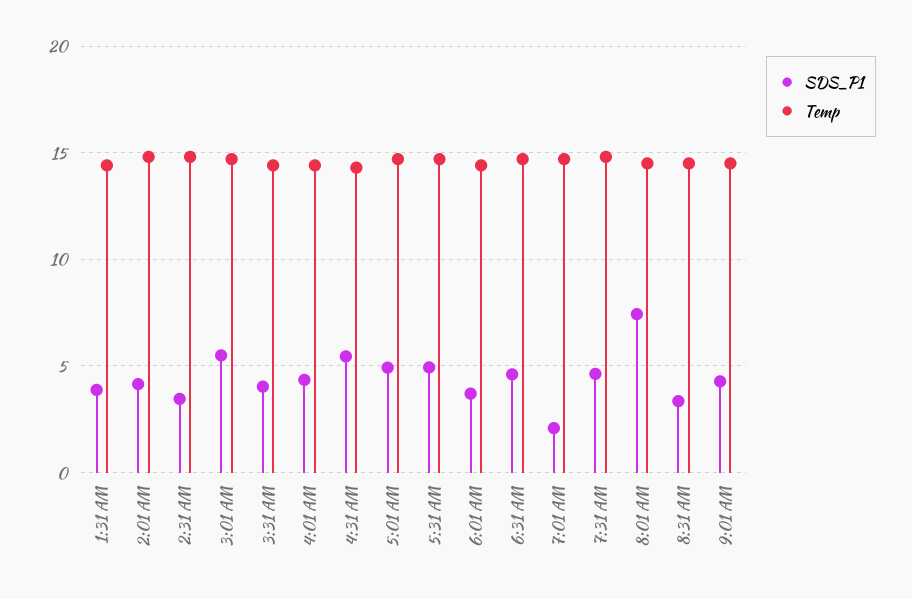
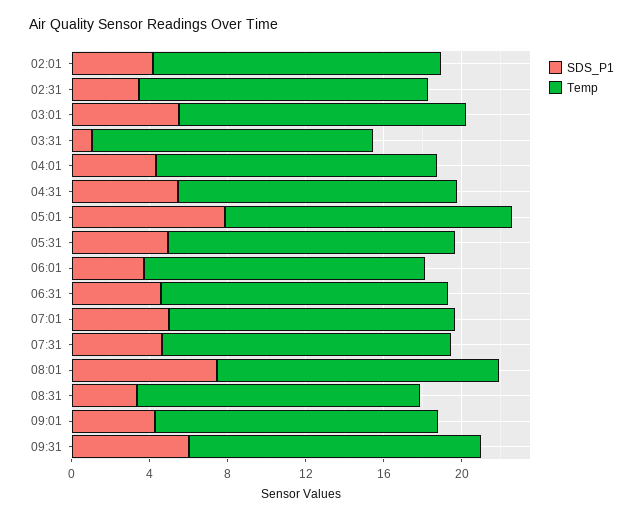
SDS_P1, 1:31 AM: 4 -> none
Temp, 1:31 AM: 14.5 -> none
SDS_P1, 3:31 AM: 4 -> 1
SDS_P1, 5:01 AM: 5 -> 8
SDS_P1, 7:01 AM: 2 -> 5
SDS_P1, 09:31: none -> 6
Temp, 09:31: none -> 15

